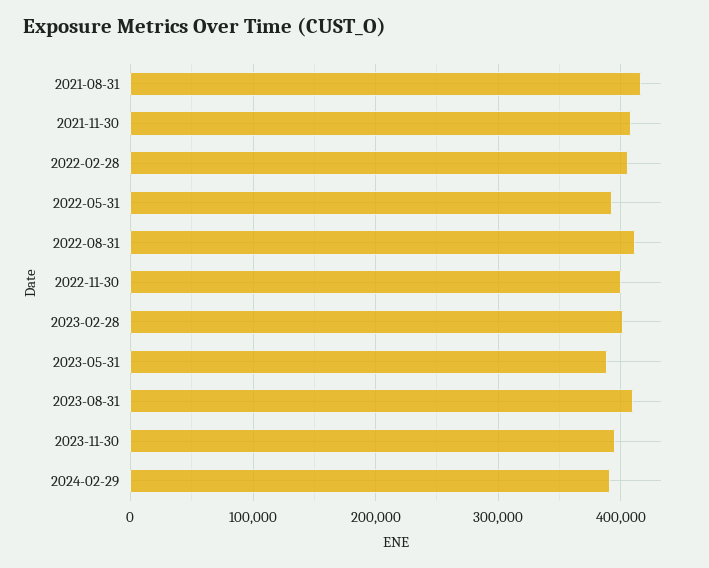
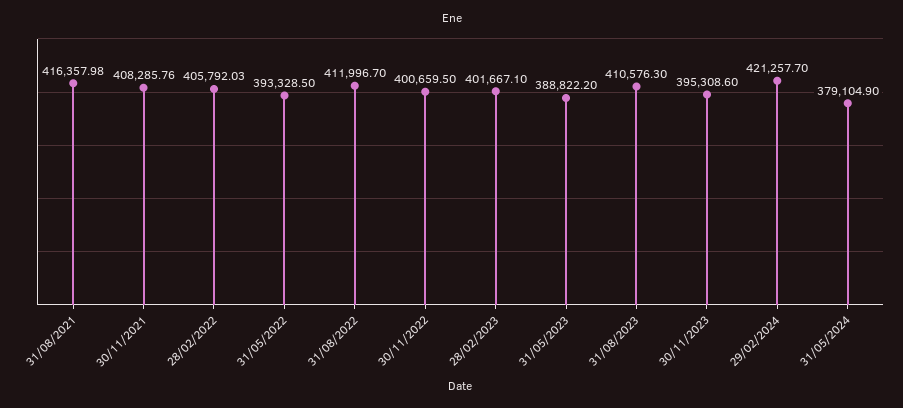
2024-02-29: 390000 -> 421257.7
31/05/2024: none -> 379104.9

